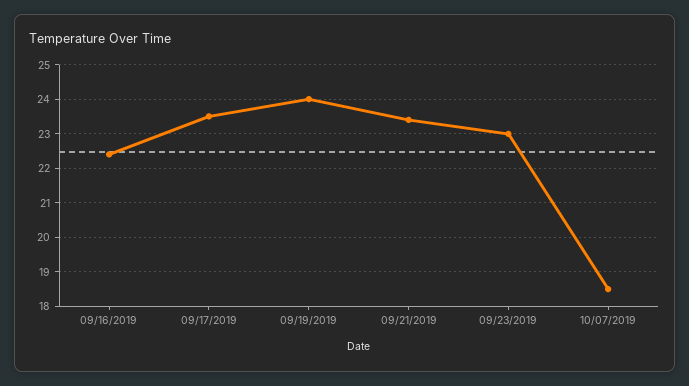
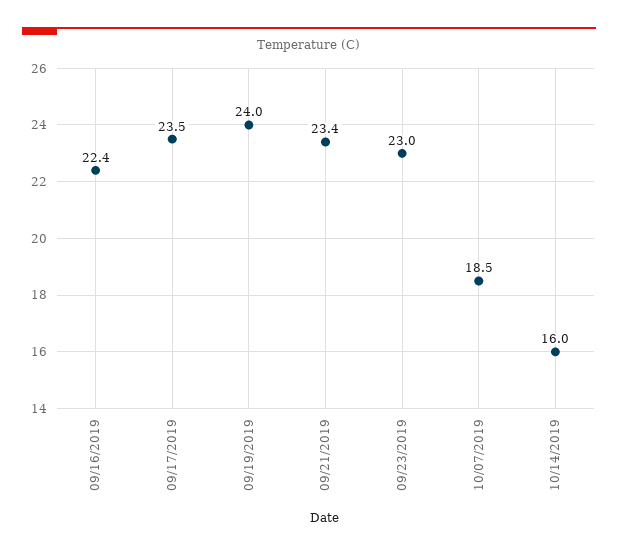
10/14/2019: none -> 16

